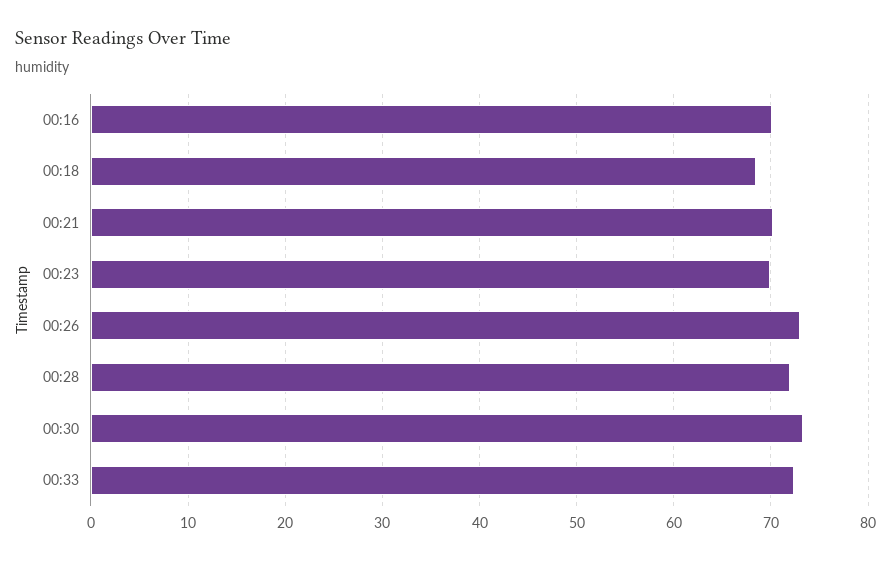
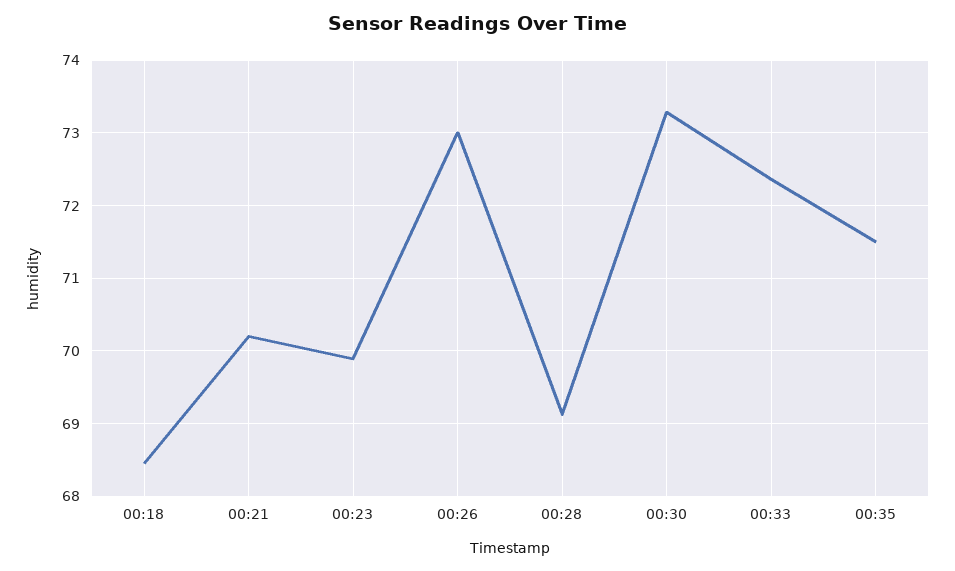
00:16: 70 -> none
00:28: 72 -> 69.1
00:35: none -> 71.5

